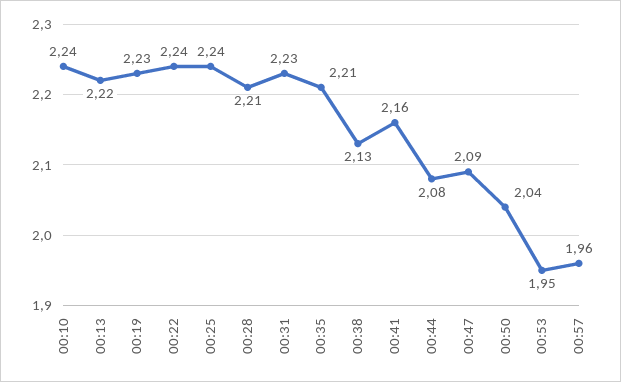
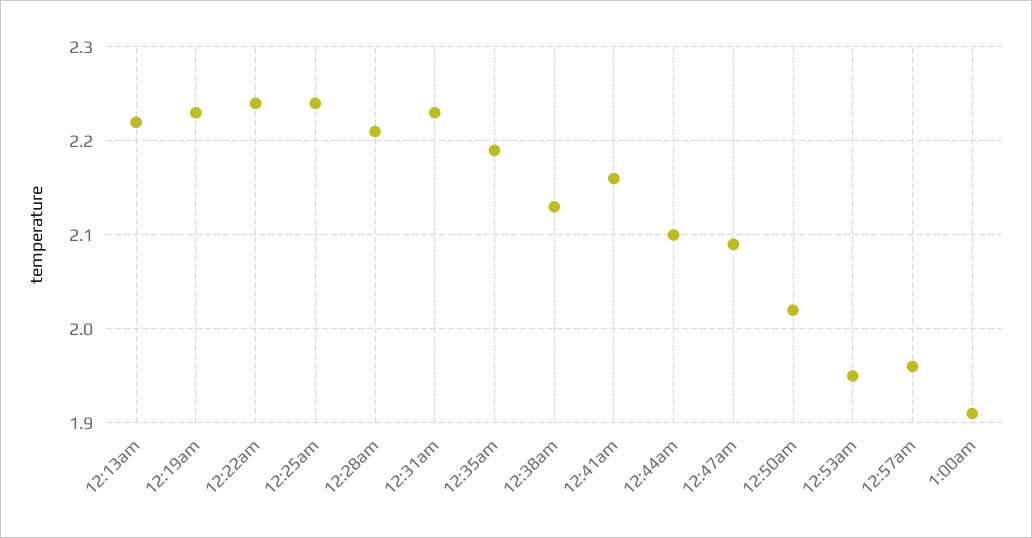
00:10: 2.24 -> none
00:35: 2.21 -> 2.19
00:44: 2.08 -> 2.1
00:50: 2.04 -> 2.02
1:00am: none -> 1.91

